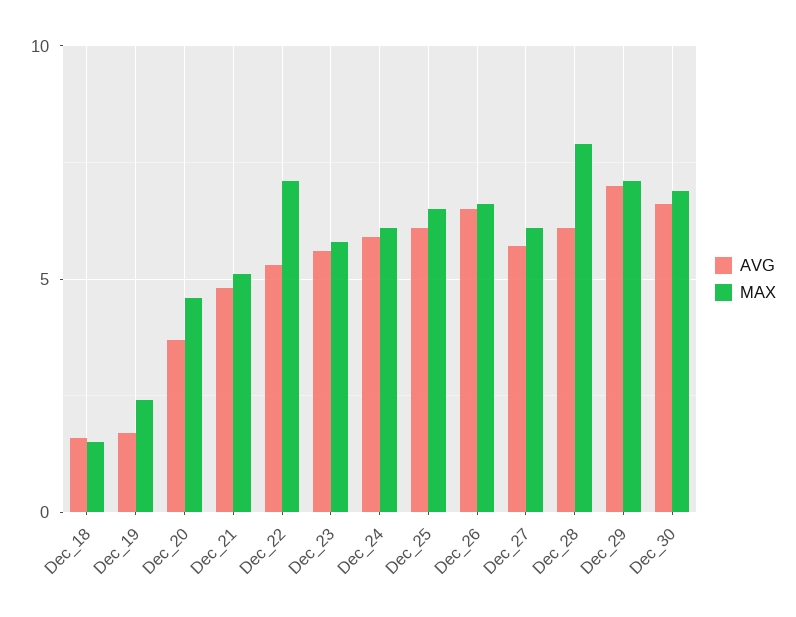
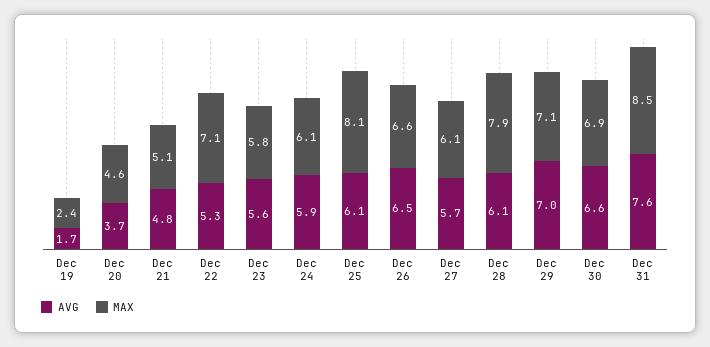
AVG, Dec_18: 1.5 -> none
MAX, Dec_18: 1.5 -> none
MAX, Dec_25: 6.5 -> 8.1
AVG, Dec 31: none -> 7.6
MAX, Dec 31: none -> 8.5

